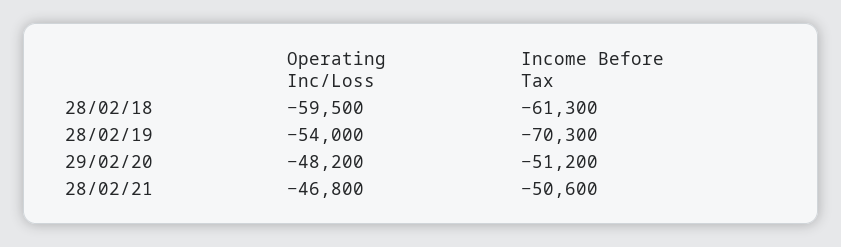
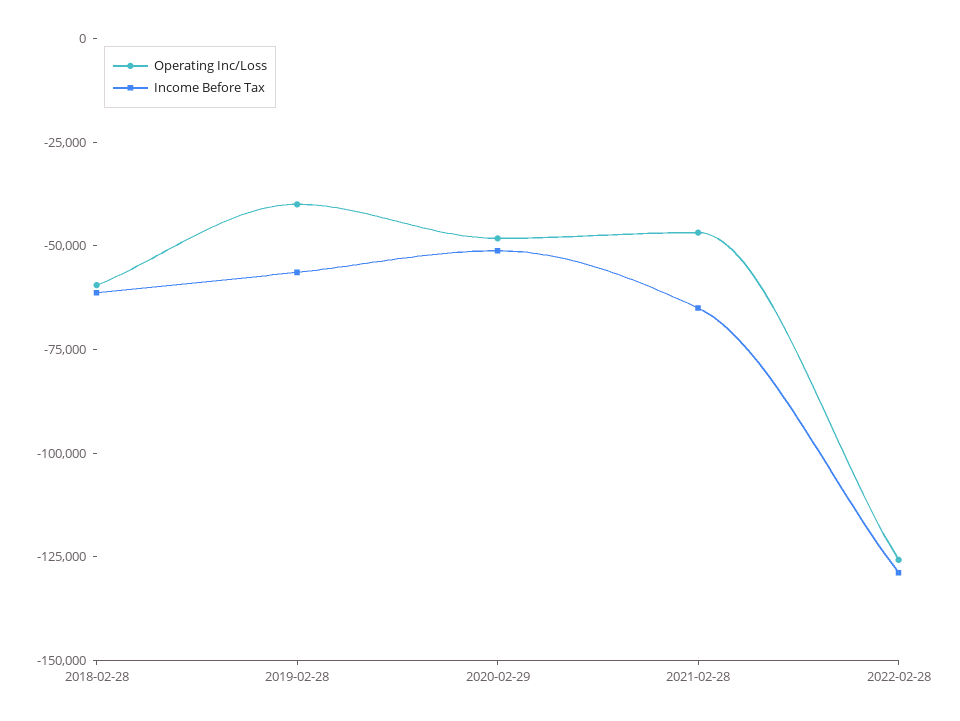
Operating Inc/Loss, 28/02/19: -54000 -> -40000
Income Before Tax, 28/02/19: -70300 -> -55000
Income Before Tax, 28/02/21: -50600 -> -65000
Operating Inc/Loss, 2022-02-28: none -> -125000
Income Before Tax, 2022-02-28: none -> -130000

